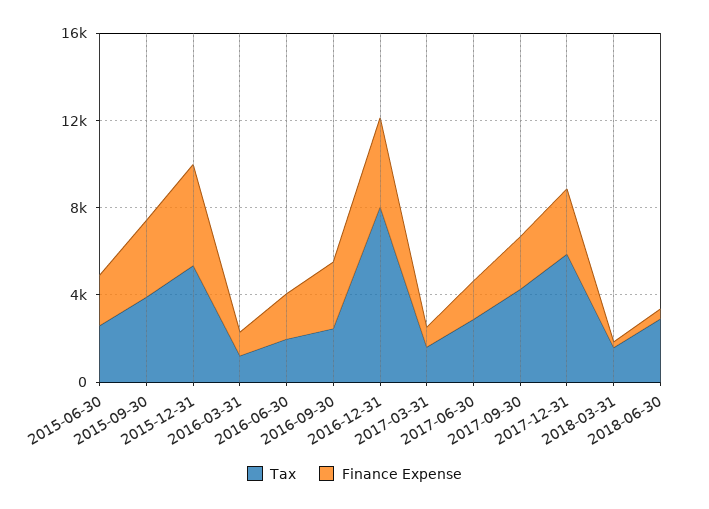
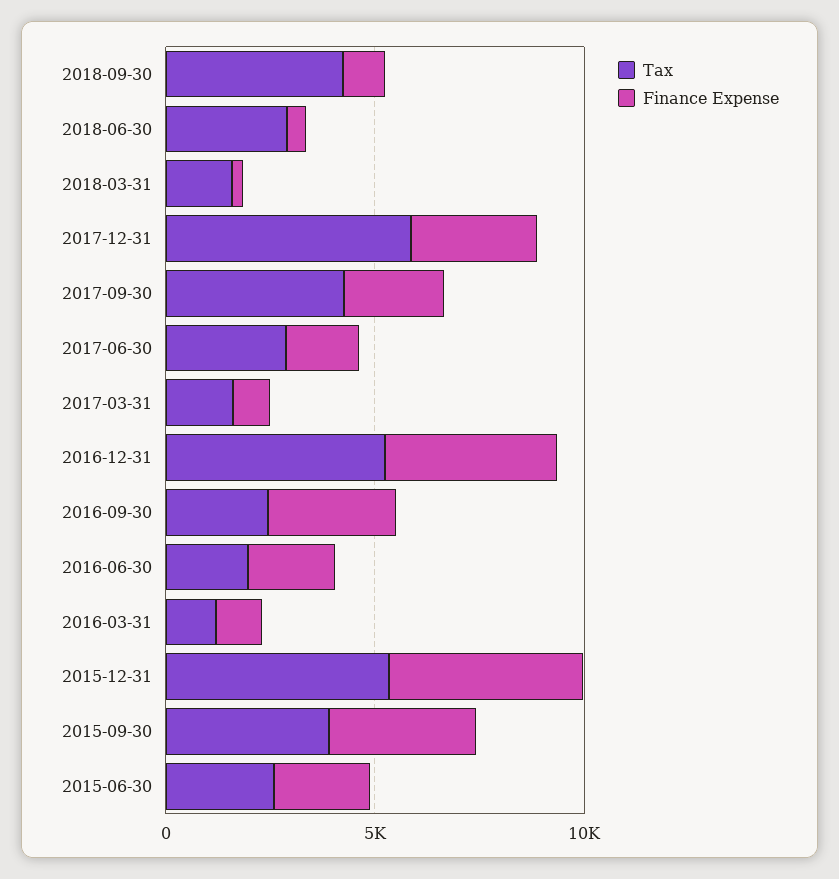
Tax, 2016-12-31: 8000 -> 5000
Tax, 2018-09-30: none -> 4000
Finance Expense, 2018-09-30: none -> 1000

